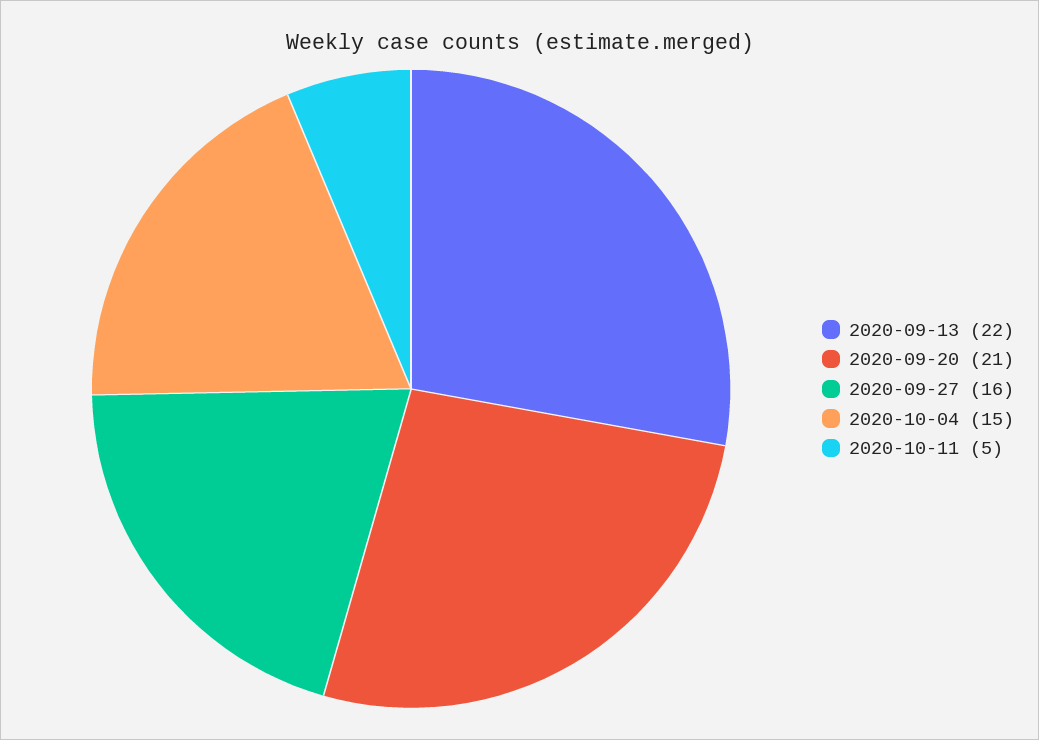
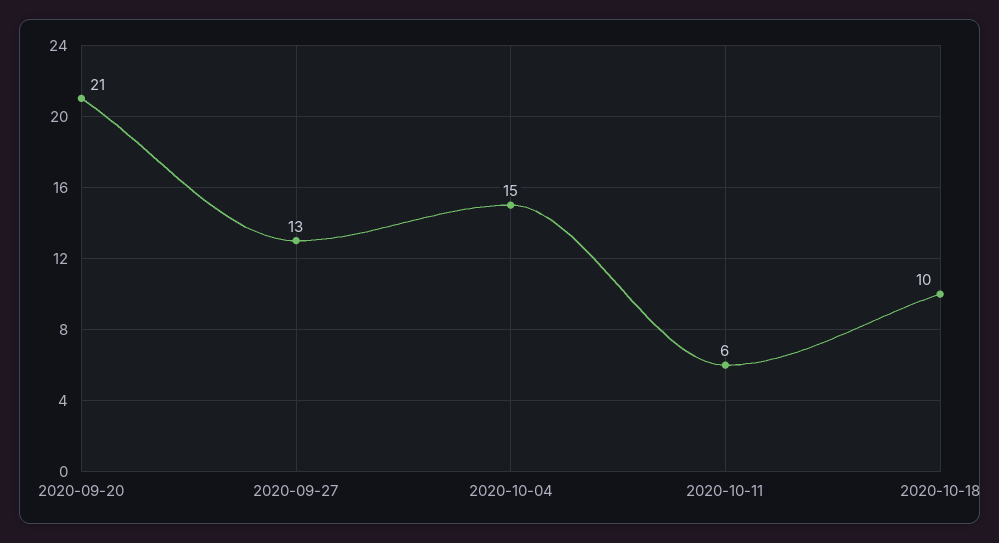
2020-09-13: 22 -> none
2020-09-27: 16 -> 13
2020-10-11: 5 -> 6
2020-10-18: none -> 10

